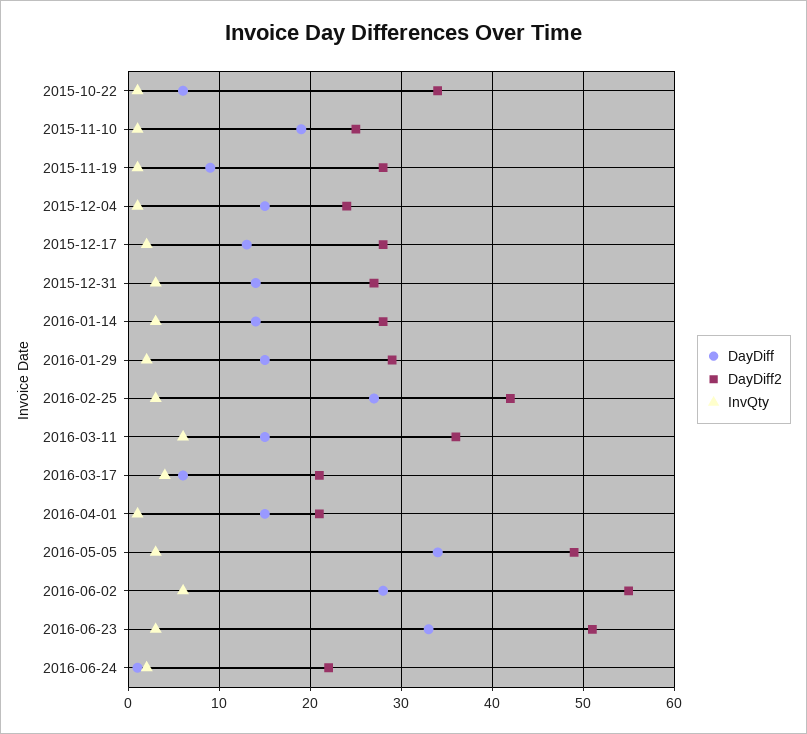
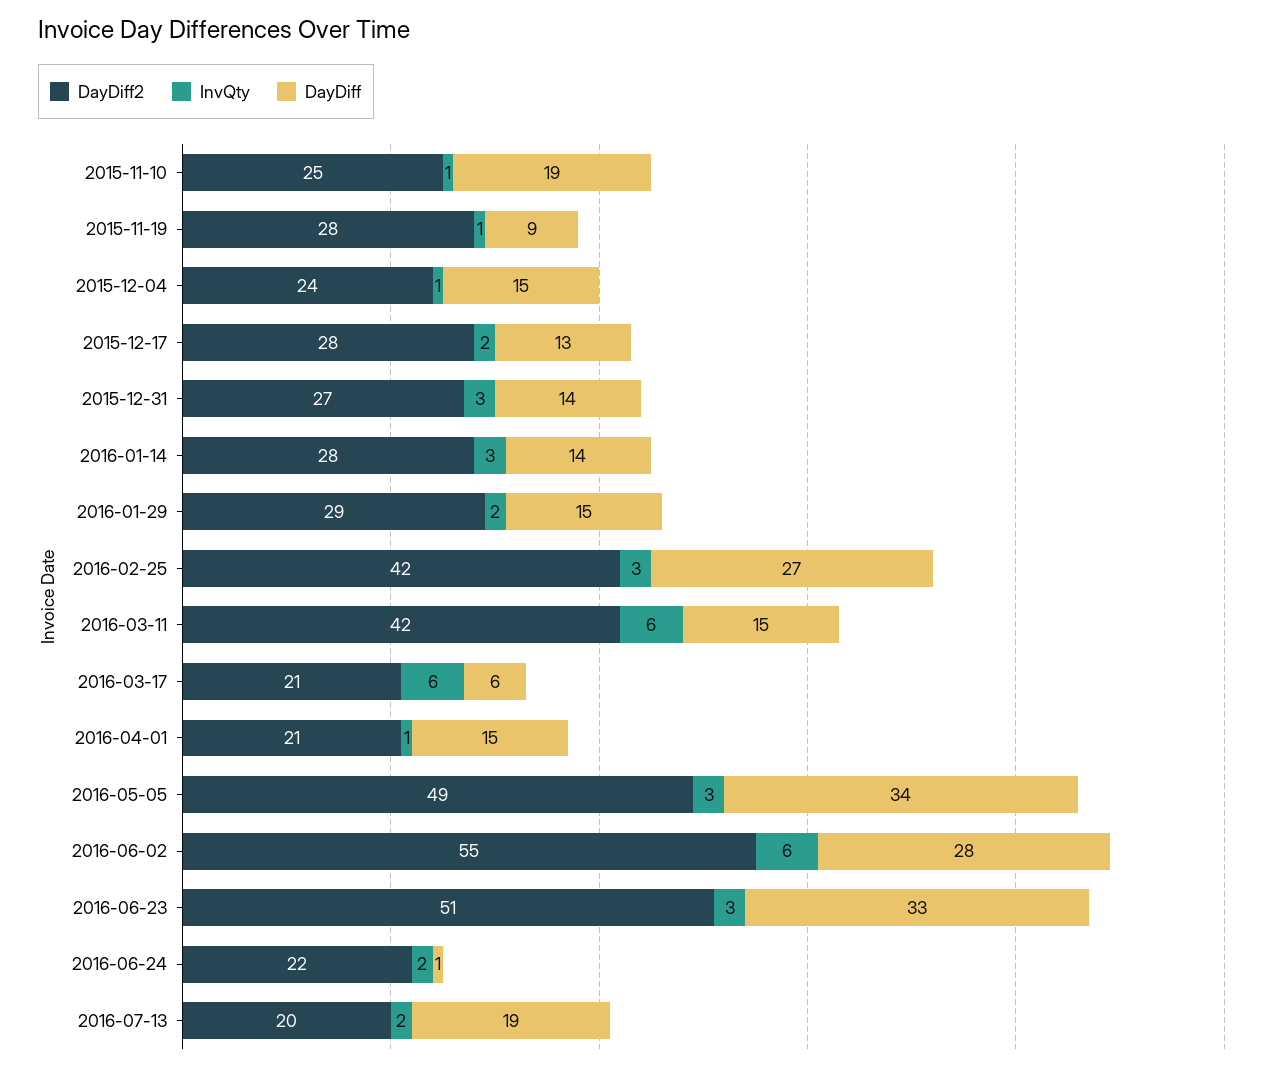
DayDiff, 2015-10-22: 6 -> none
DayDiff2, 2015-10-22: 34 -> none
InvQty, 2015-10-22: 1 -> none
DayDiff2, 2016-03-11: 36 -> 42
InvQty, 2016-03-17: 4 -> 6
DayDiff2, 2016-07-13: none -> 20
InvQty, 2016-07-13: none -> 2
DayDiff, 2016-07-13: none -> 19

